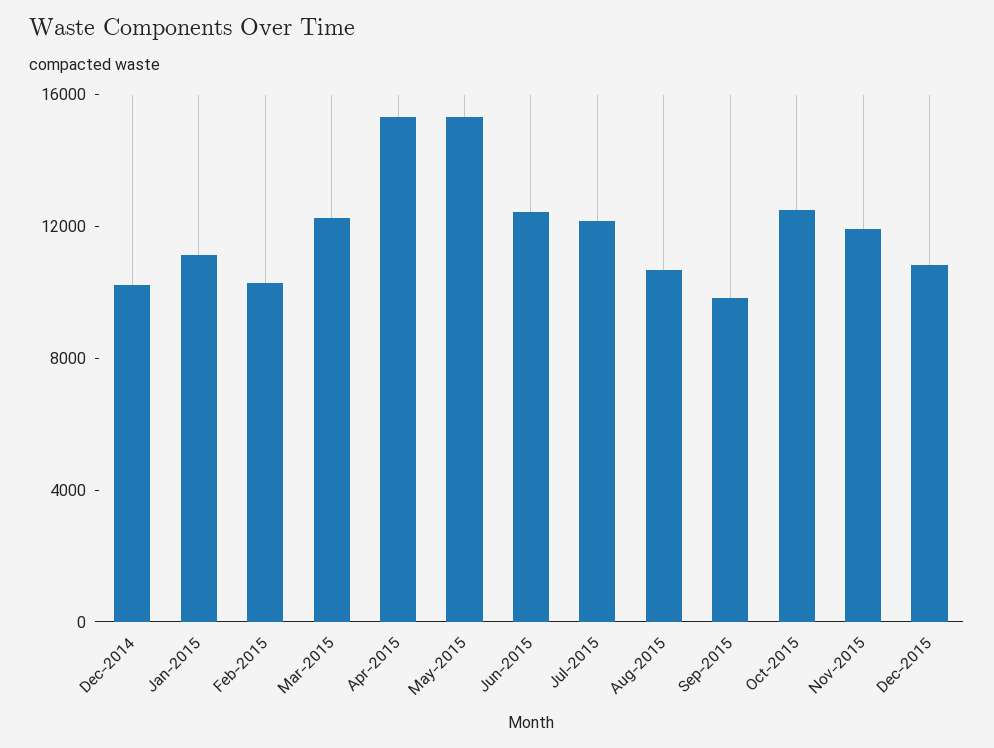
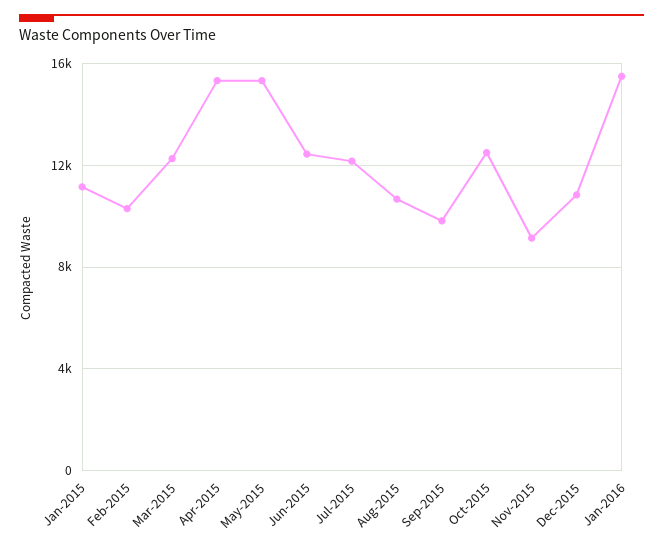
Dec-2014: 10000 -> none
Nov-2015: 12000 -> 9000
Jan-2016: none -> 15500

